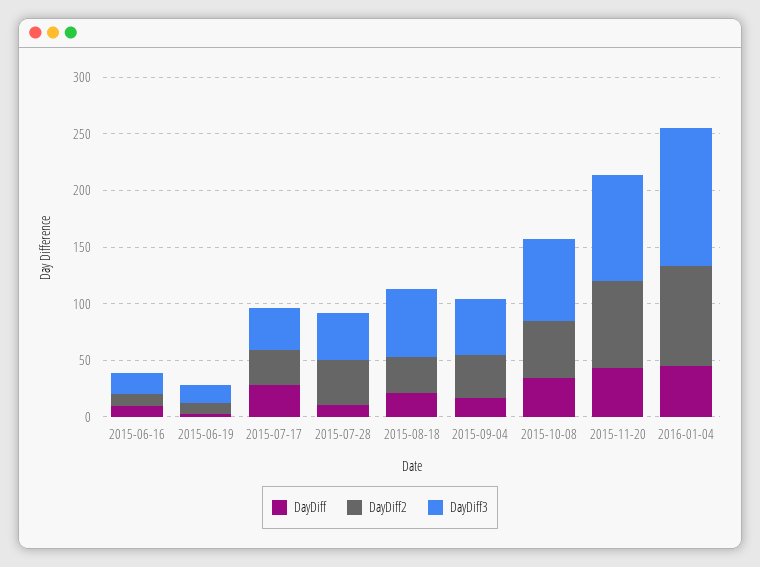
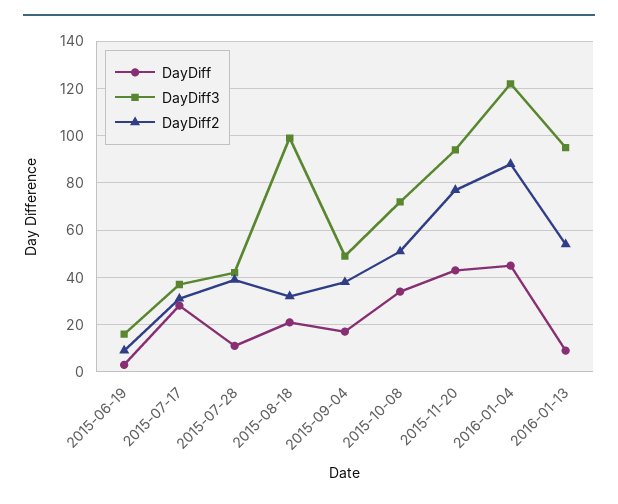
DayDiff, 2015-06-16: 10 -> none
DayDiff2, 2015-06-16: 10 -> none
DayDiff3, 2015-06-16: 20 -> none
DayDiff3, 2015-08-18: 60 -> 100
DayDiff, 2016-01-13: none -> 10
DayDiff3, 2016-01-13: none -> 95
DayDiff2, 2016-01-13: none -> 55

